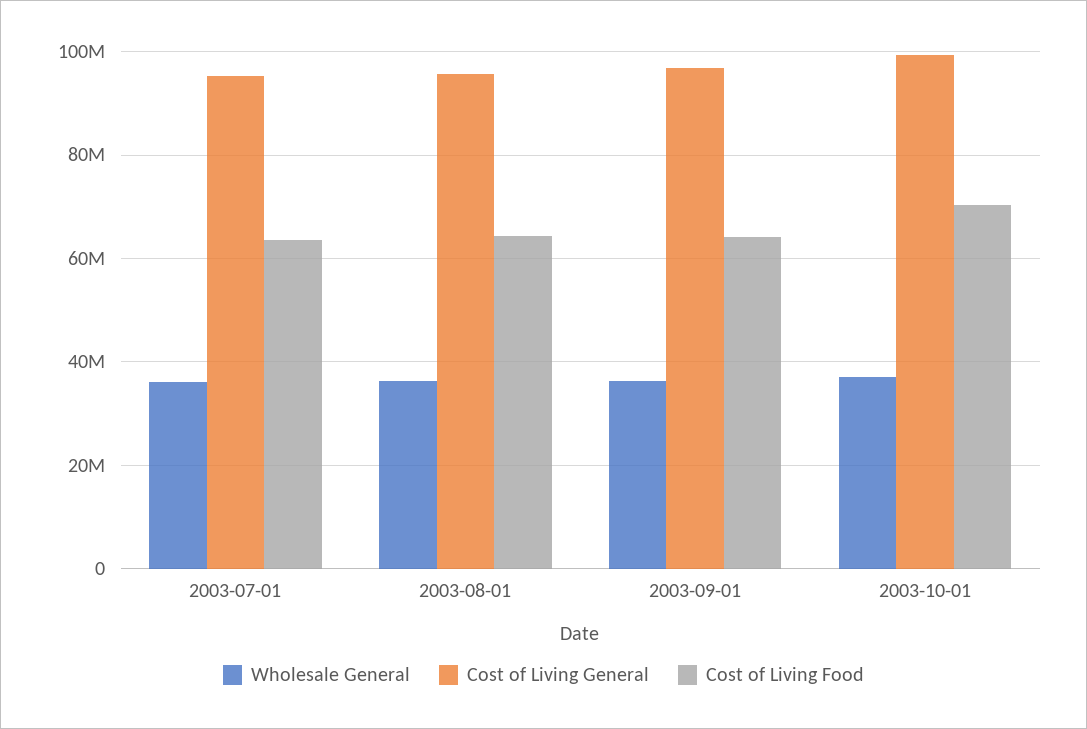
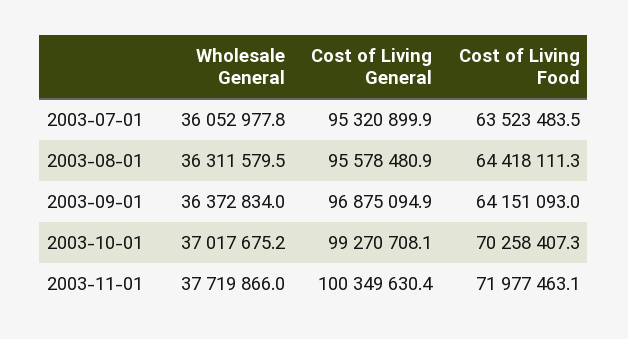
Wholesale General, 2003-11-01: none -> 37719866
Cost of Living General, 2003-11-01: none -> 100349630.4
Cost of Living Food, 2003-11-01: none -> 71977463.1

